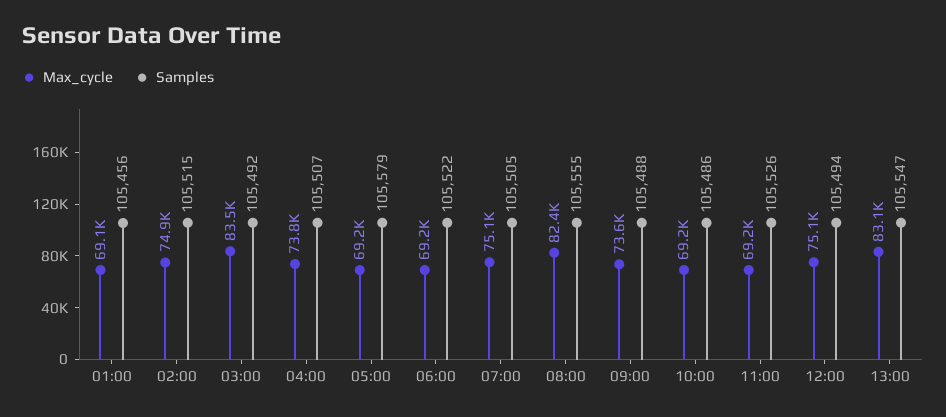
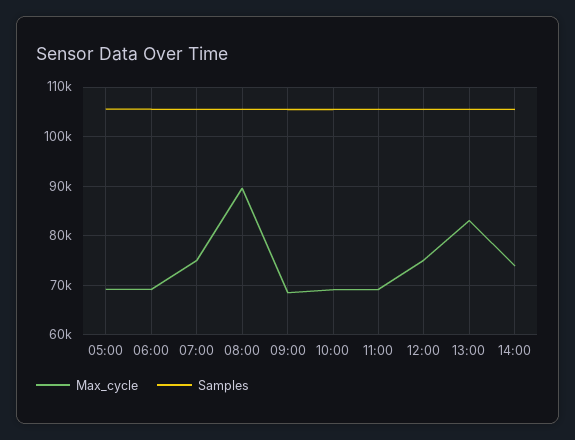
Max_cycle, 01:00: 69100 -> none
Samples, 01:00: 105456 -> none
Max_cycle, 02:00: 74900 -> none
Samples, 02:00: 105515 -> none
Max_cycle, 03:00: 83500 -> none
Samples, 03:00: 105492 -> none
Max_cycle, 04:00: 73800 -> none
Samples, 04:00: 105507 -> none
Max_cycle, 08:00: 82400 -> 90000
Max_cycle, 09:00: 73600 -> 68000
Max_cycle, 14:00: none -> 74000
Samples, 14:00: none -> 106000

